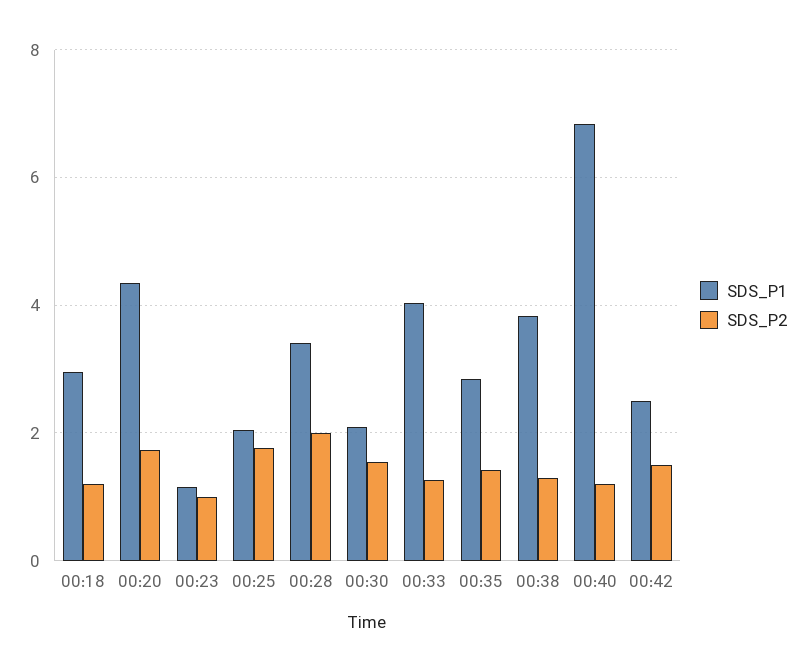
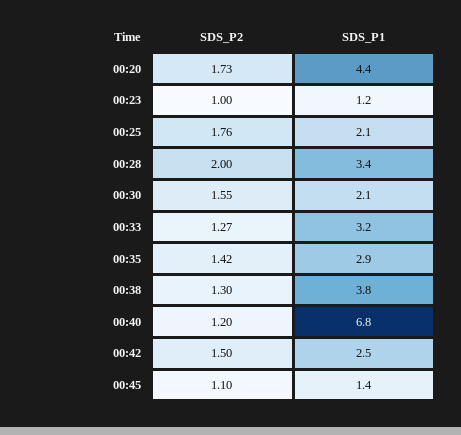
SDS_P1, 00:18: 3 -> none
SDS_P2, 00:18: 1.2 -> none
SDS_P1, 00:33: 4 -> 3.2
SDS_P2, 00:45: none -> 1.1
SDS_P1, 00:45: none -> 1.4

